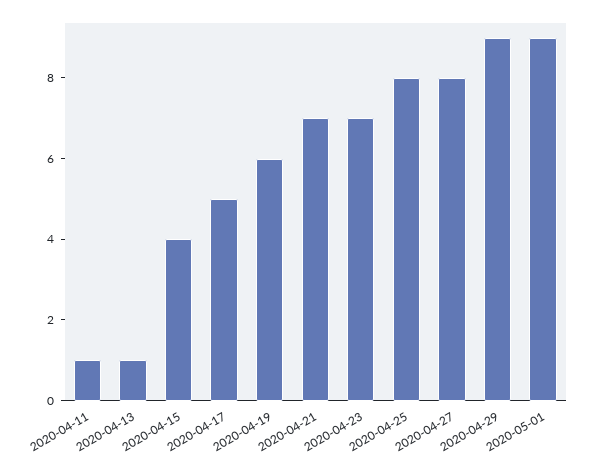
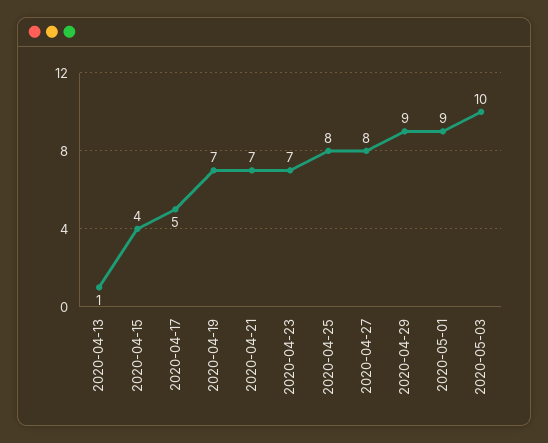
2020-04-11: 1 -> none
2020-04-19: 6 -> 7
2020-05-03: none -> 10

